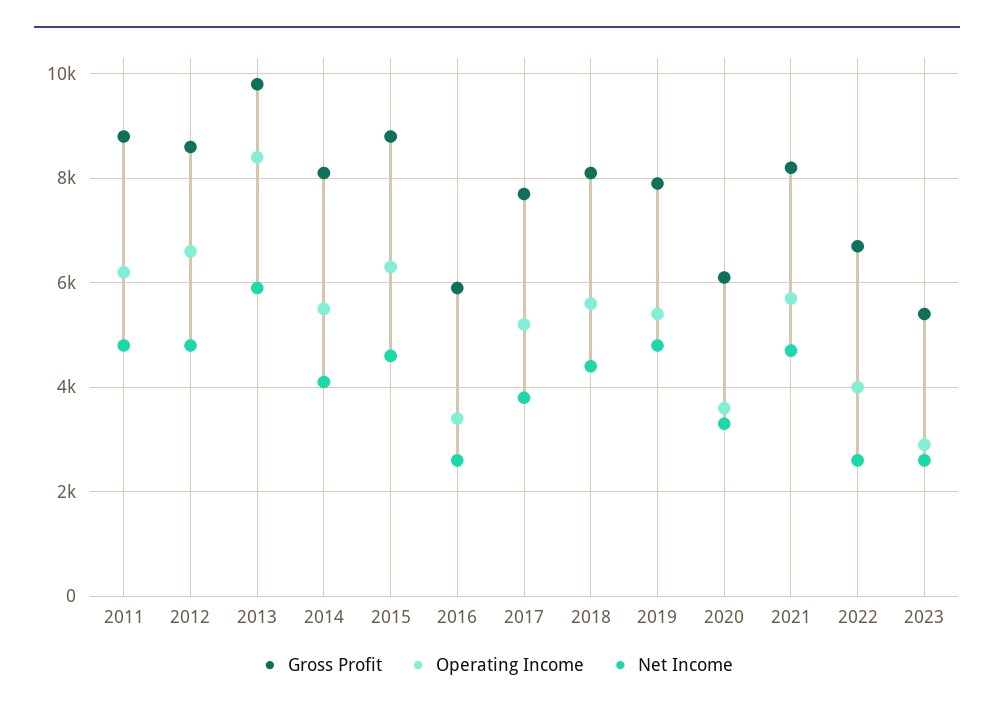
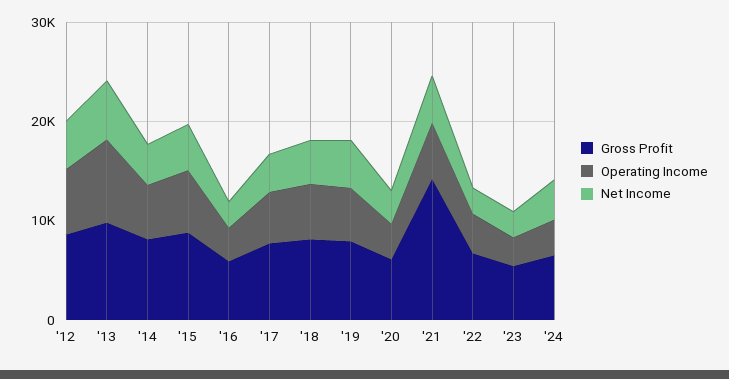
Gross Profit, 2011: 8800 -> none
Operating Income, 2011: 6200 -> none
Net Income, 2011: 4800 -> none
Gross Profit, 2021: 8200 -> 14000
Gross Profit, '24: none -> 6000
Operating Income, '24: none -> 4000
Net Income, '24: none -> 4000

